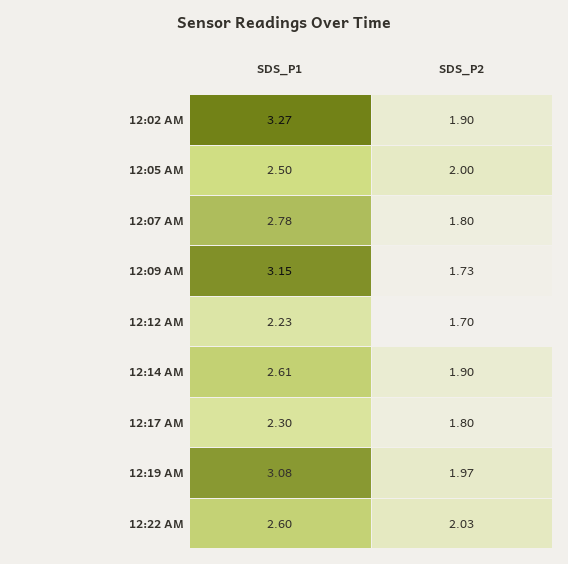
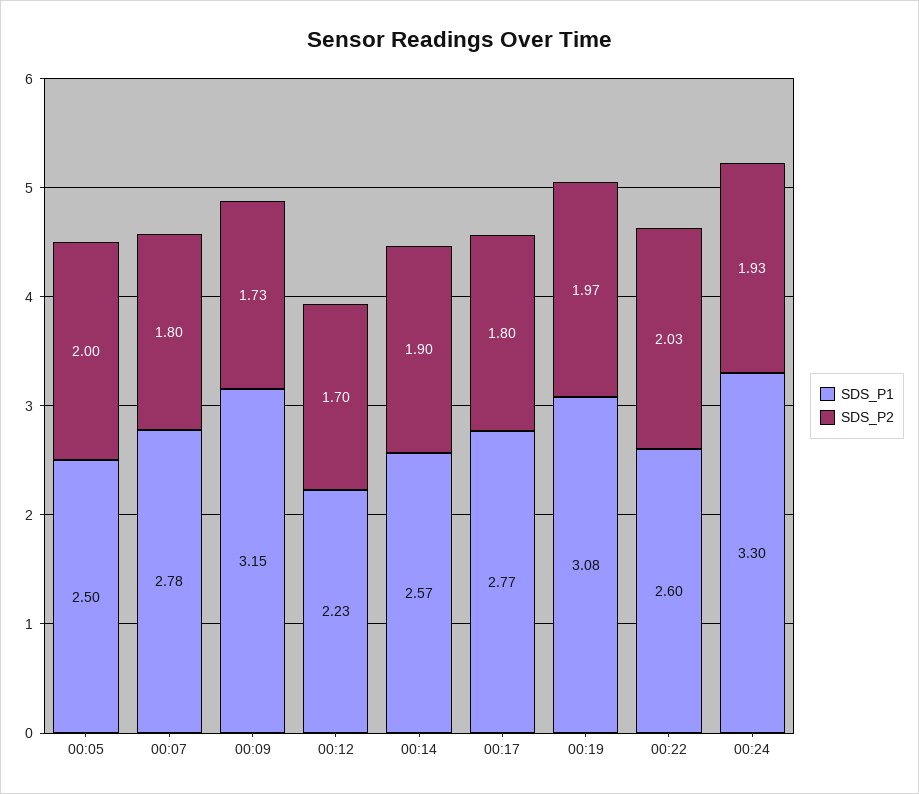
SDS_P1, 12:02 AM: 3.27 -> none
SDS_P2, 12:02 AM: 1.9 -> none
SDS_P1, 12:14 AM: 2.61 -> 2.57
SDS_P1, 12:17 AM: 2.3 -> 2.77
SDS_P1, 00:24: none -> 3.3
SDS_P2, 00:24: none -> 1.93

